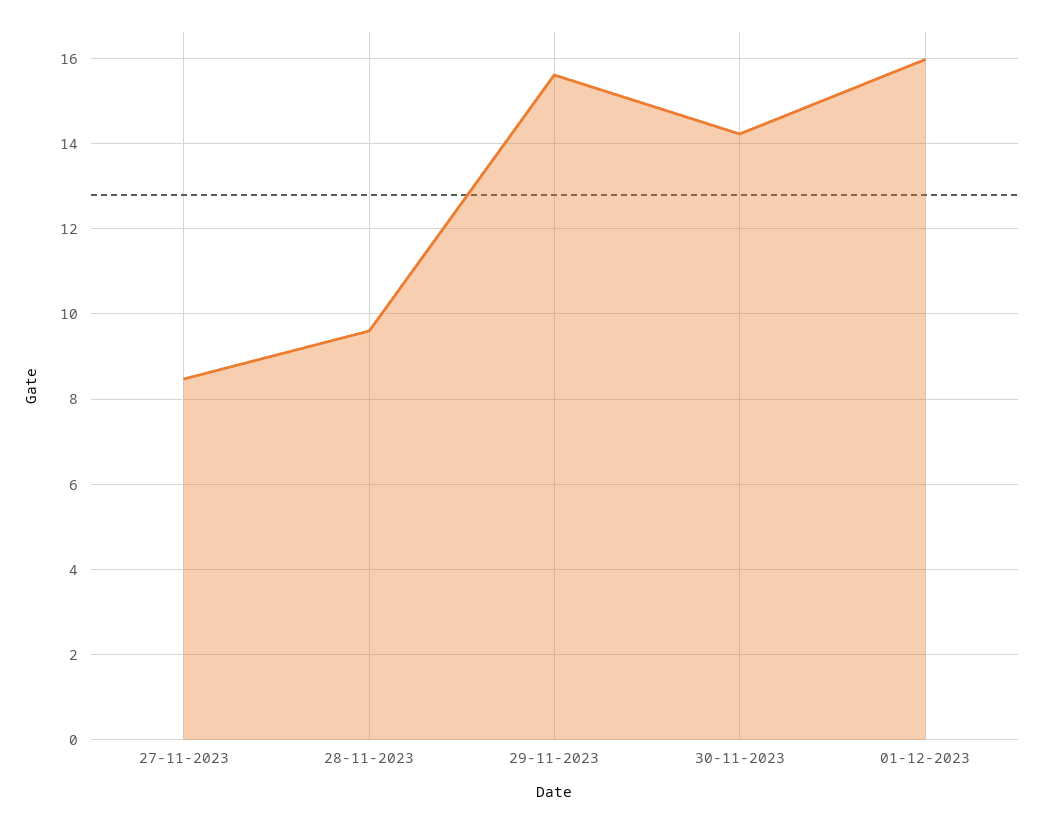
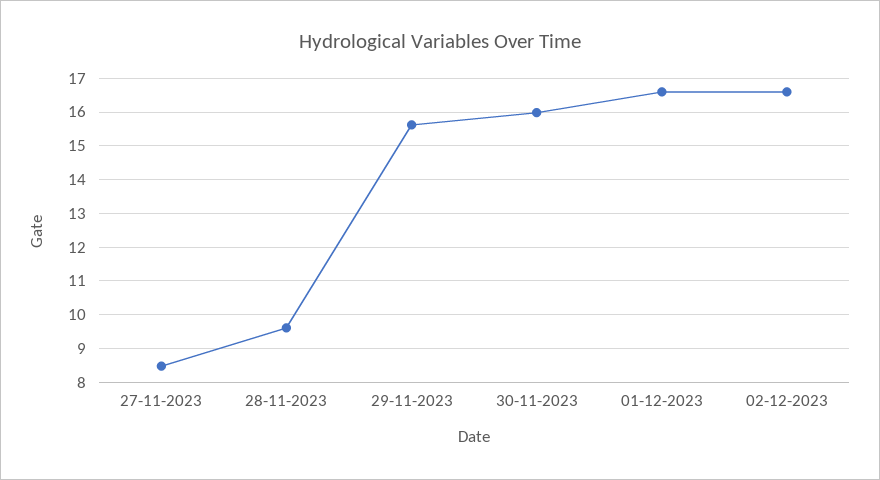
30-11-2023: 14.2 -> 16
01-12-2023: 16 -> 16.6
02-12-2023: none -> 16.6

